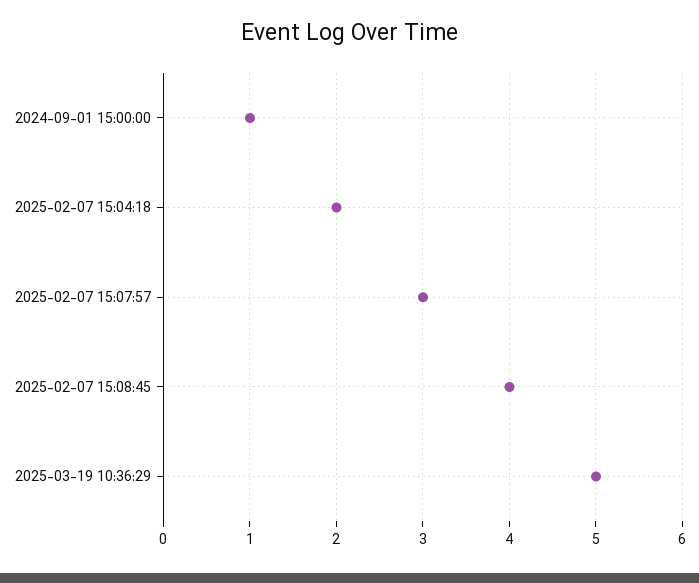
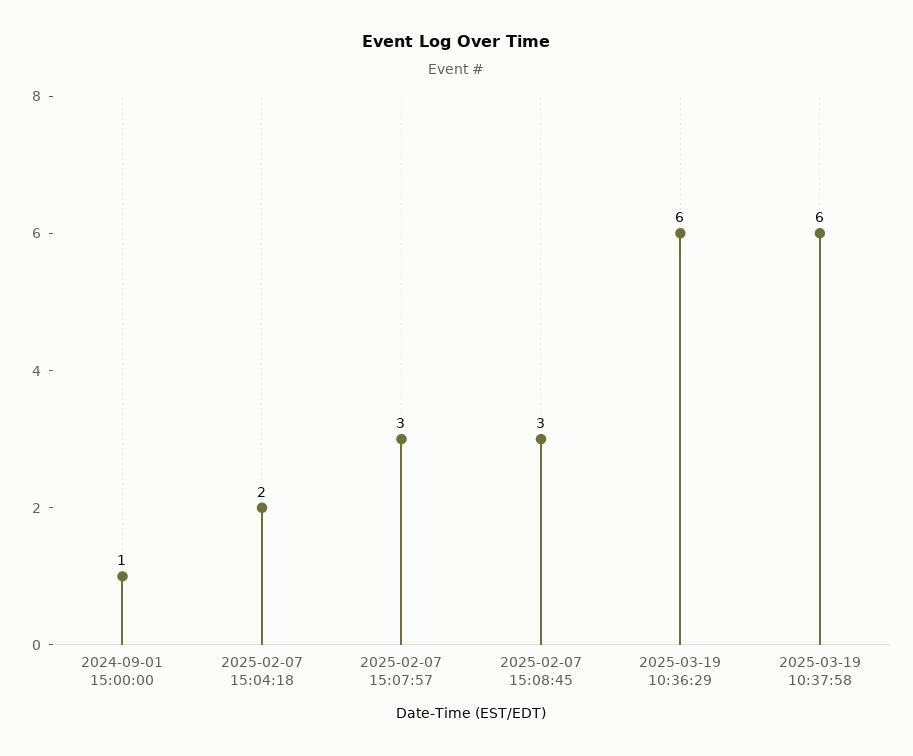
2025-02-07 15:08:45: 4 -> 3
2025-03-19 10:36:29: 5 -> 6
2025-03-19 10:37:58: none -> 6

